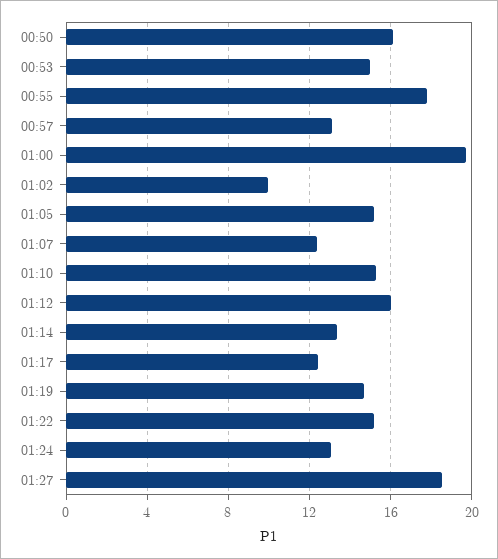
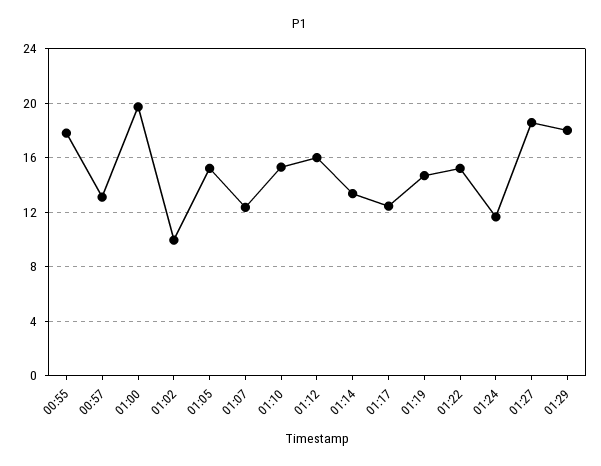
00:50: 16 -> none
00:53: 15 -> none
01:24: 13 -> 11.5
01:29: none -> 18

